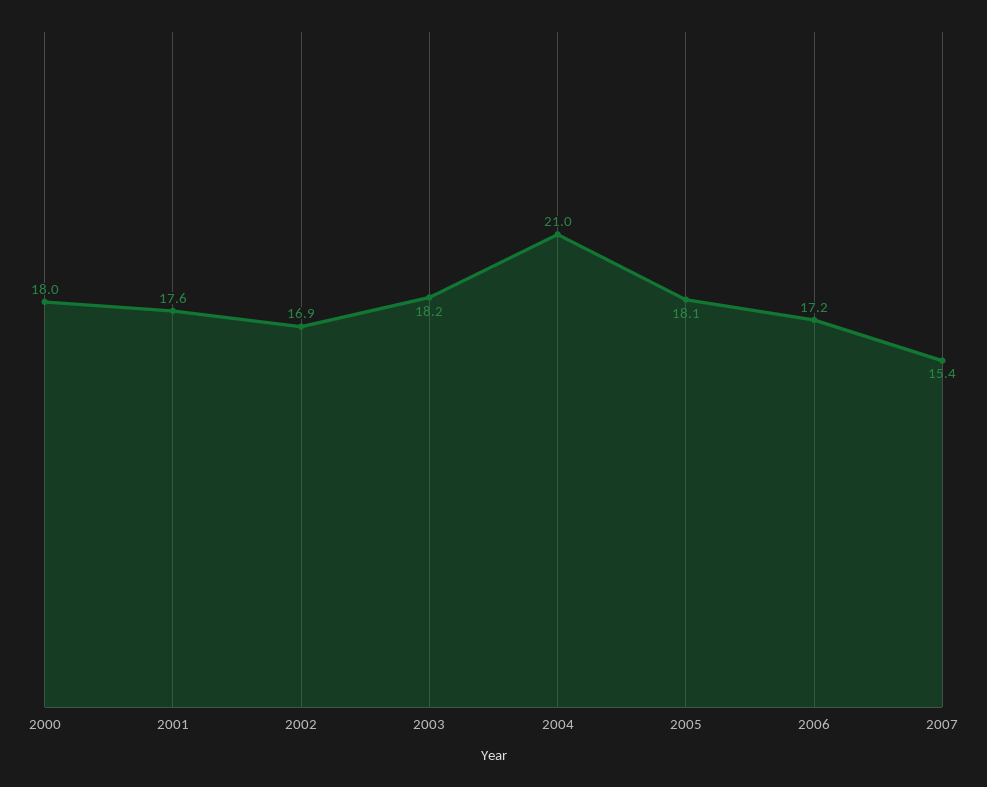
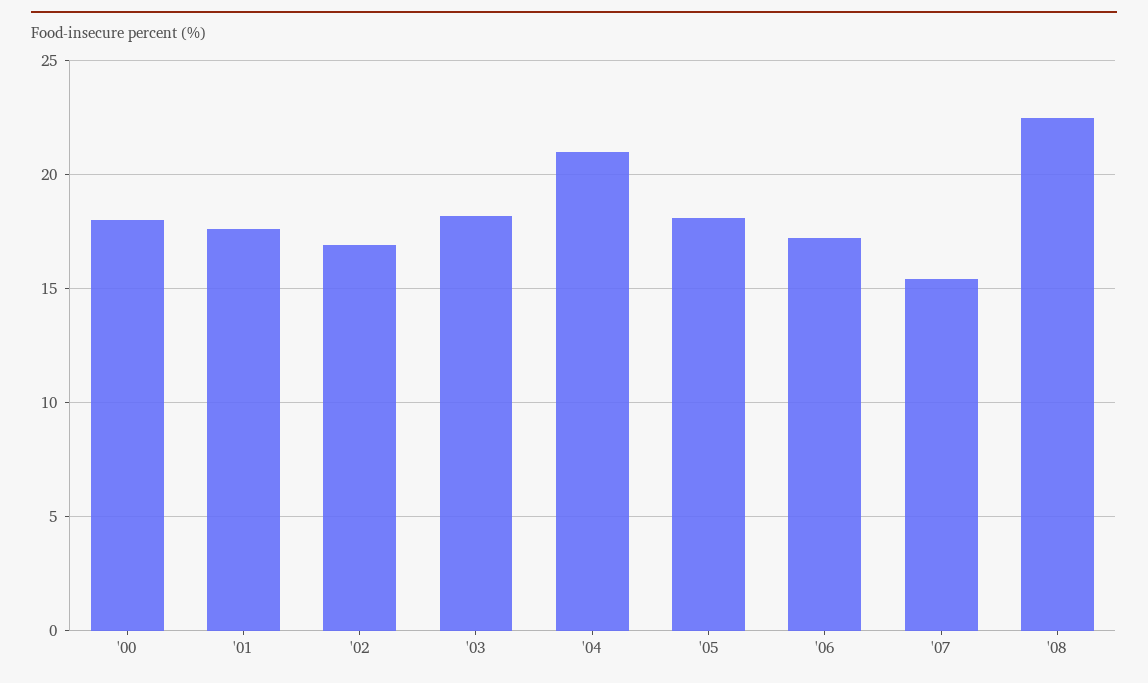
'08: none -> 22.5

